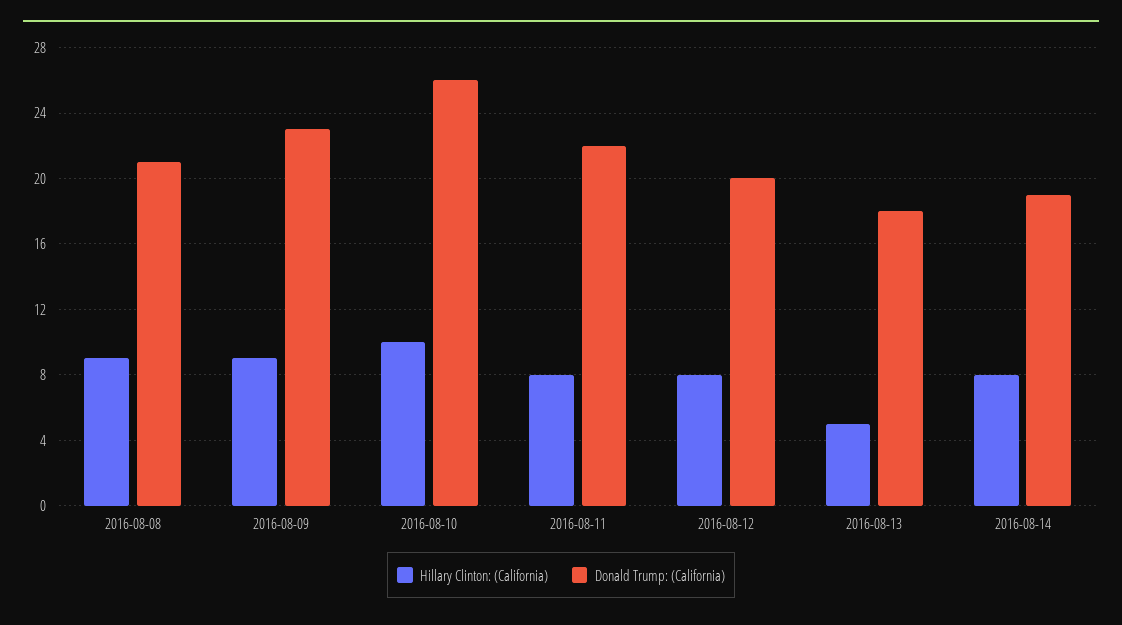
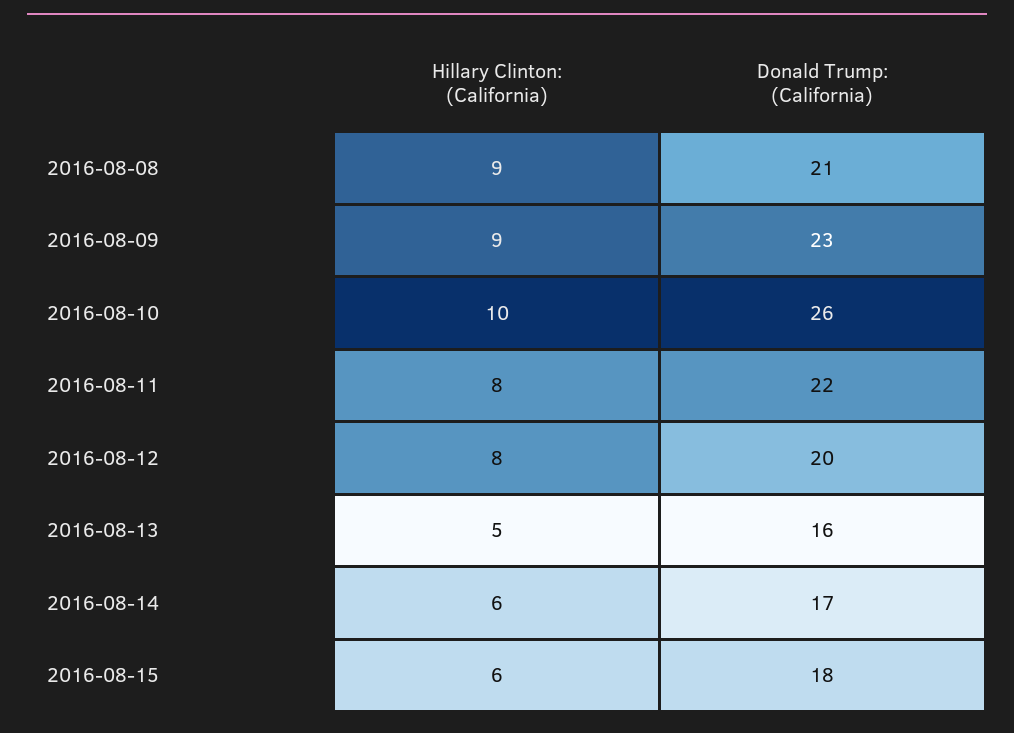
Donald Trump: (California), 2016-08-13: 18 -> 16
Hillary Clinton: (California), 2016-08-14: 8 -> 6
Donald Trump: (California), 2016-08-14: 19 -> 17
Hillary Clinton: (California), 2016-08-15: none -> 6
Donald Trump: (California), 2016-08-15: none -> 18

